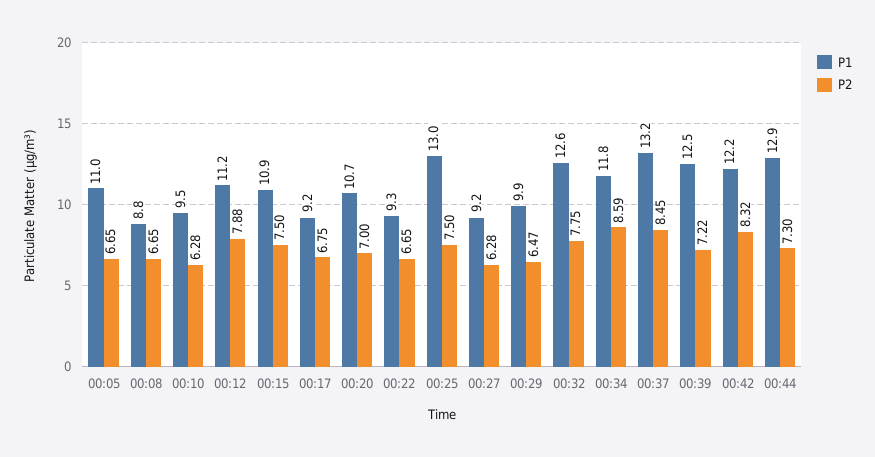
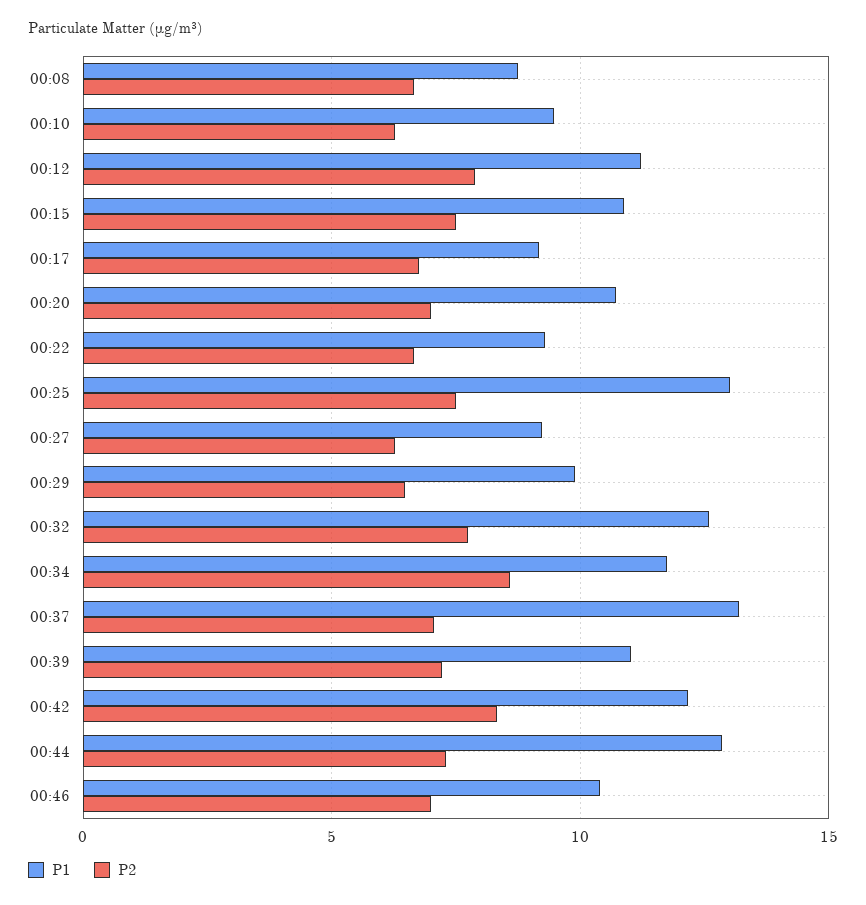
P1, 00:05: 11 -> none
P2, 00:05: 6.65 -> none
P2, 00:37: 8.45 -> 7
P1, 00:39: 12.5 -> 11
P1, 00:46: none -> 10.5
P2, 00:46: none -> 7

